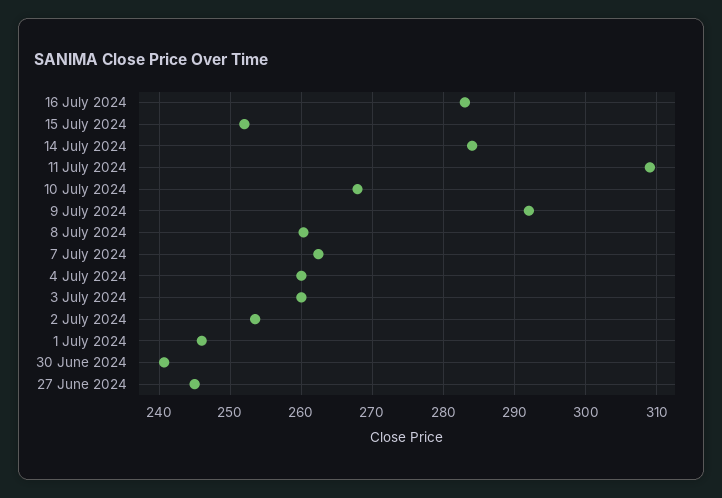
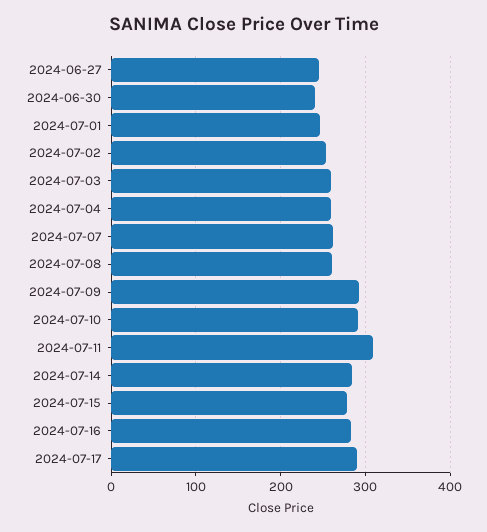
15 July 2024: 252 -> 280
10 July 2024: 268 -> 290
2024-07-17: none -> 290

